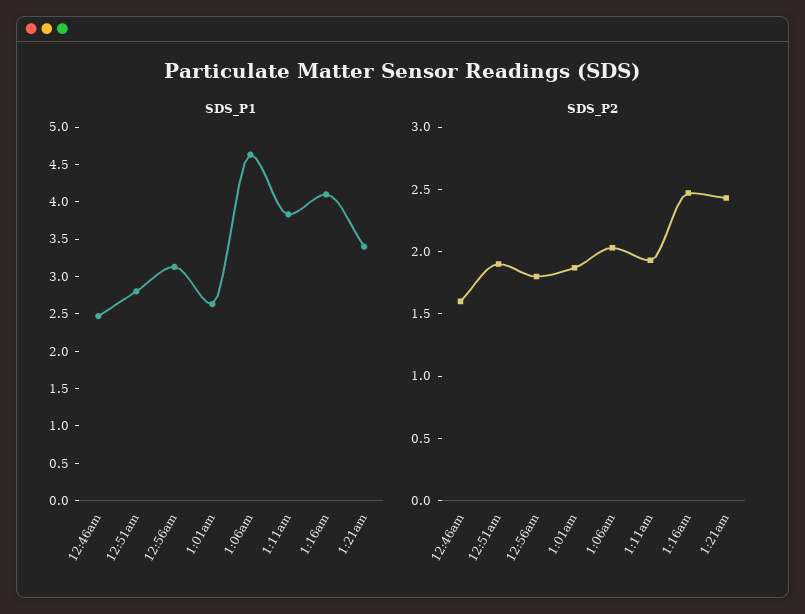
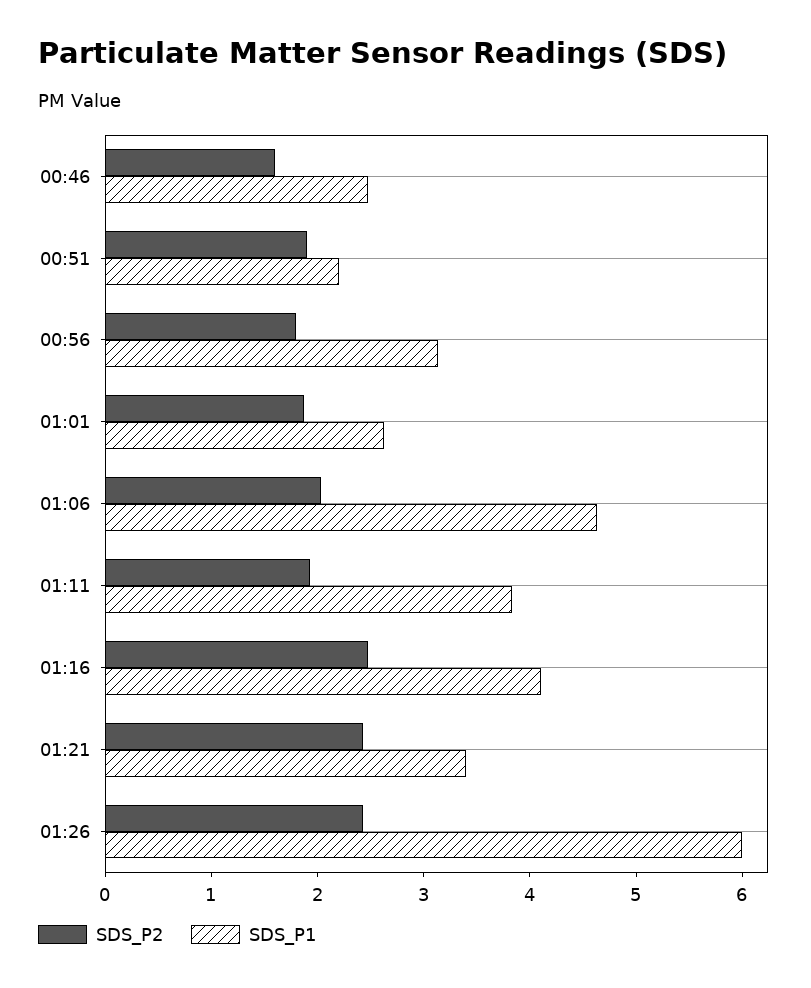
SDS_P1, 12:51am: 2.75 -> 2.2
SDS_P2, 01:26: none -> 2.4
SDS_P1, 01:26: none -> 6

